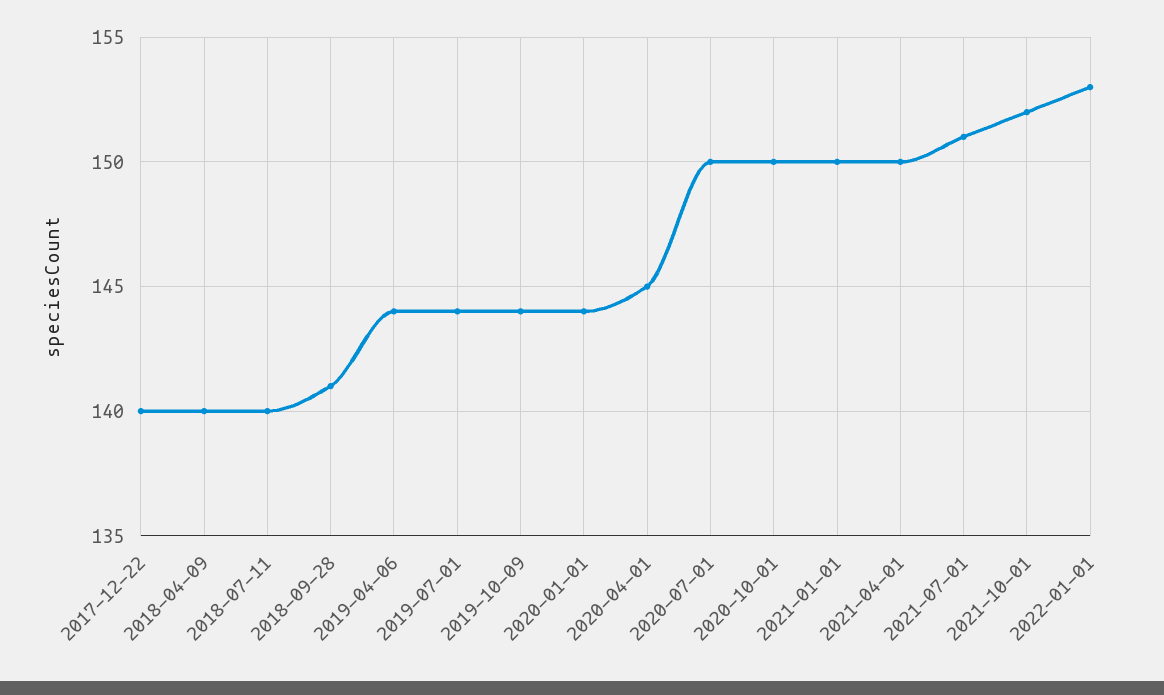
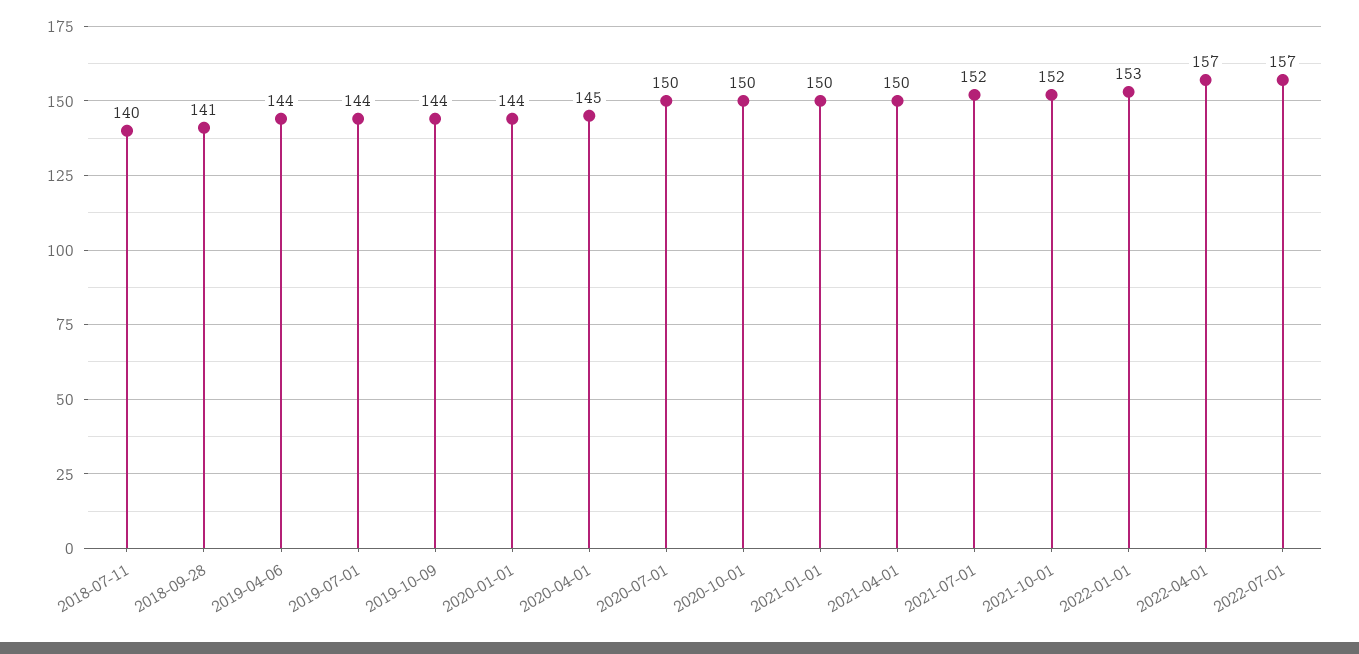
2017-12-22: 140 -> none
2018-04-09: 140 -> none
2021-07-01: 151 -> 152
2022-04-01: none -> 157
2022-07-01: none -> 157

